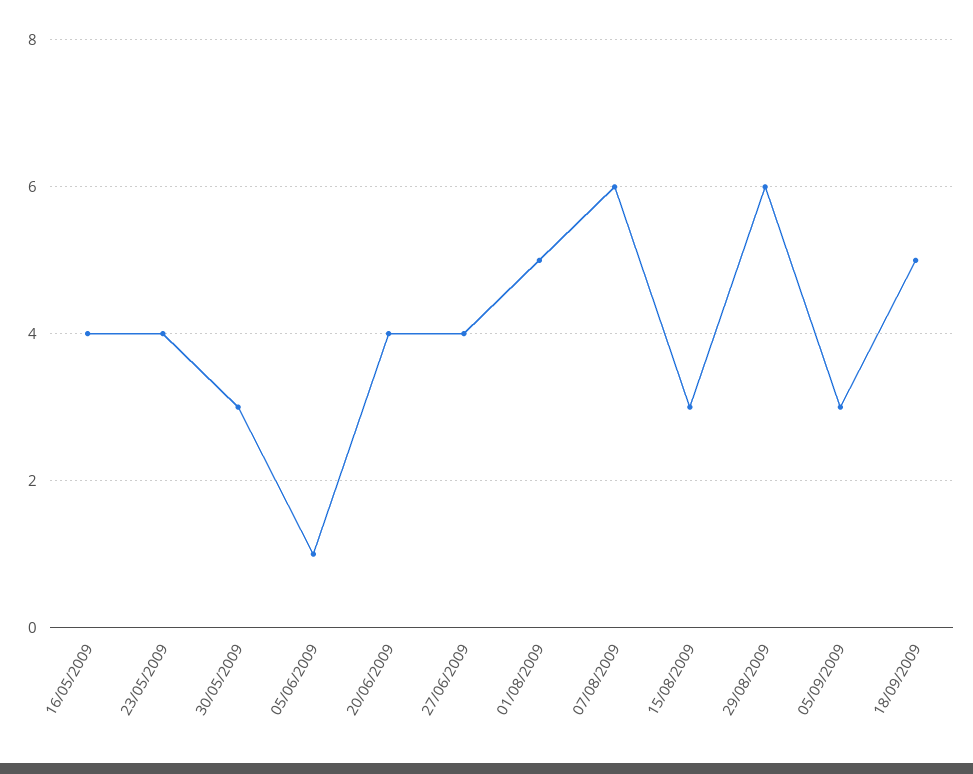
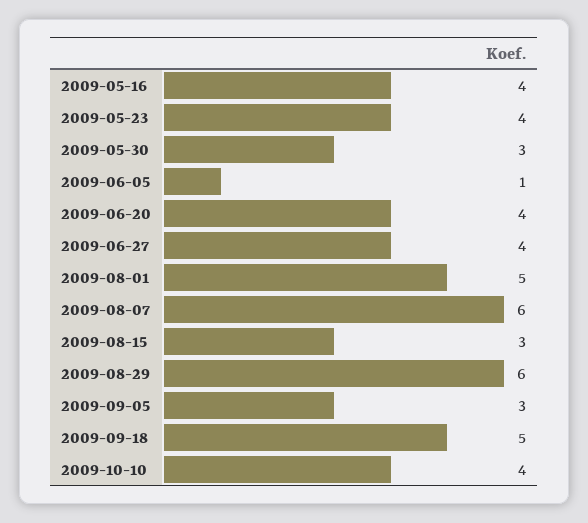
2009-10-10: none -> 4

